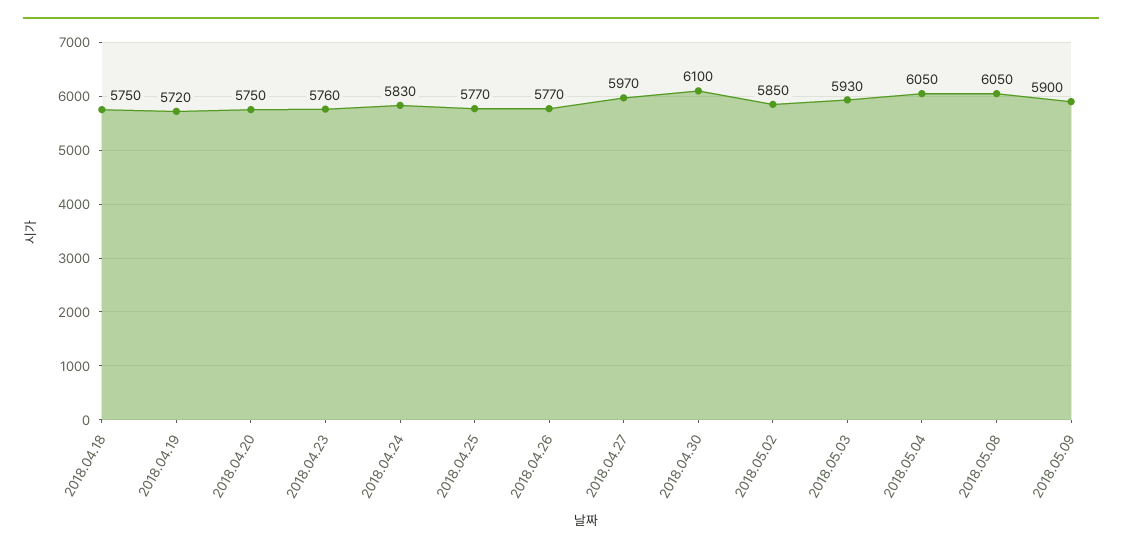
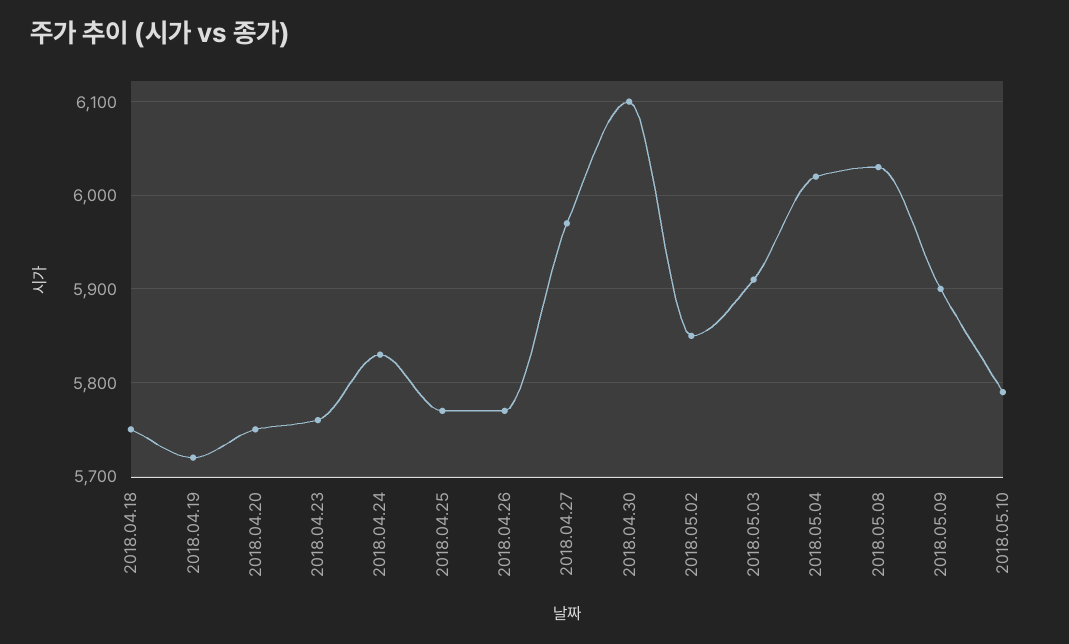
2018.05.03: 5930 -> 5910
2018.05.04: 6050 -> 6020
2018.05.08: 6050 -> 6030
2018.05.10: none -> 5790

